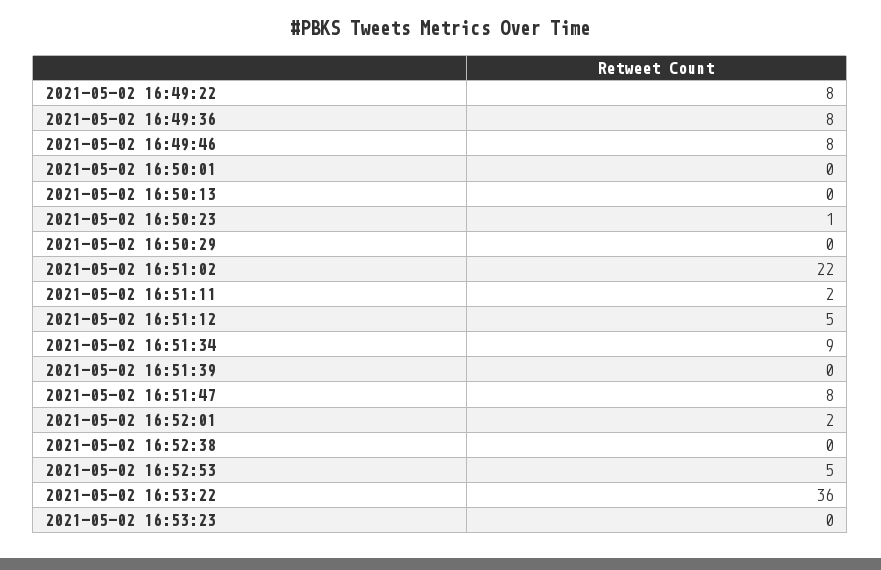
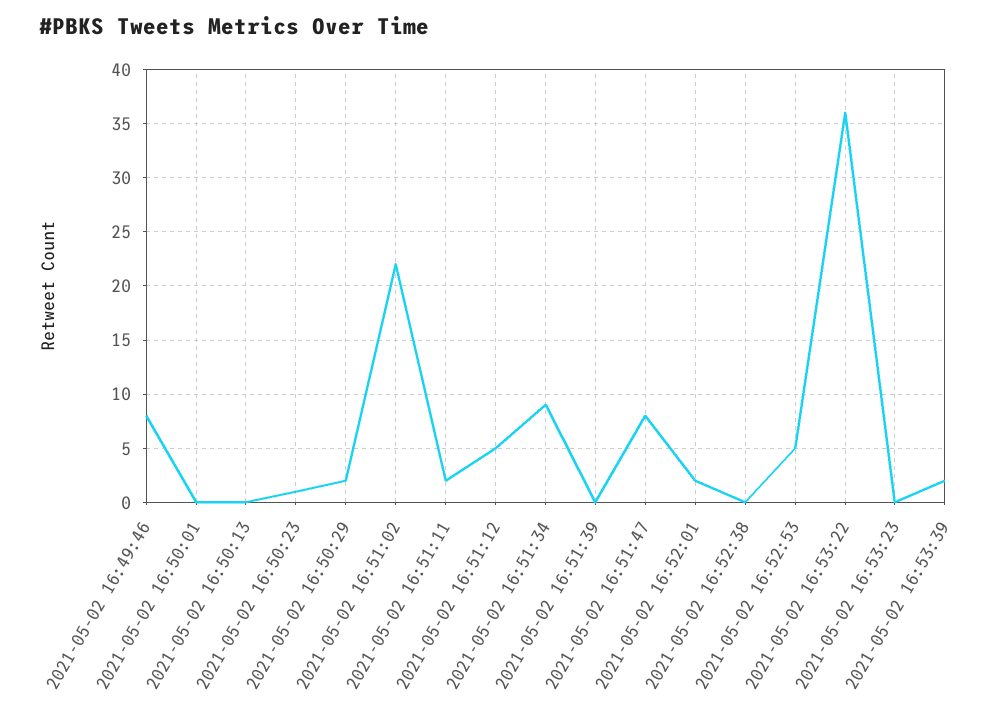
2021-05-02 16:49:22: 8 -> none
2021-05-02 16:49:36: 8 -> none
2021-05-02 16:50:29: 0 -> 2
2021-05-02 16:53:39: none -> 2

